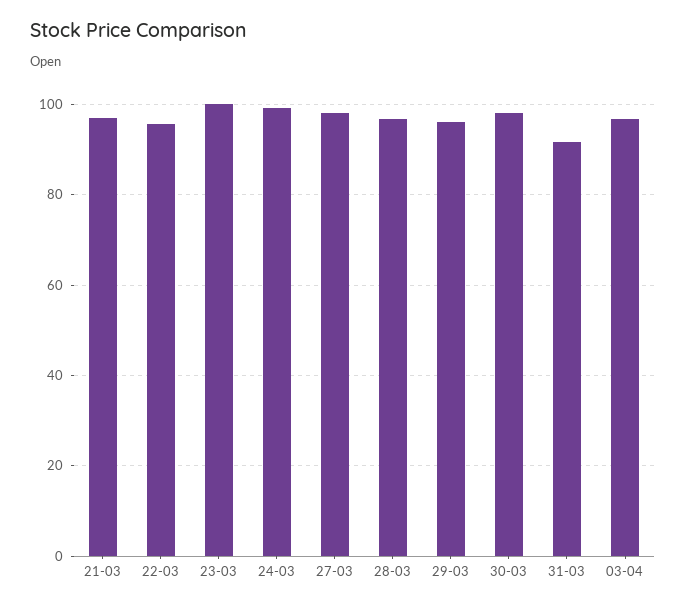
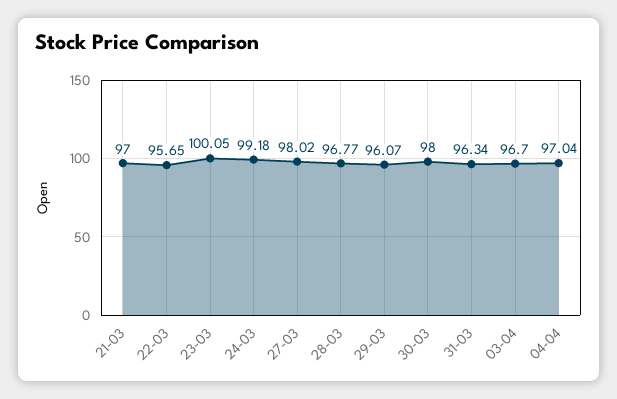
31-03: 92 -> 96.34
04-04: none -> 97.04

